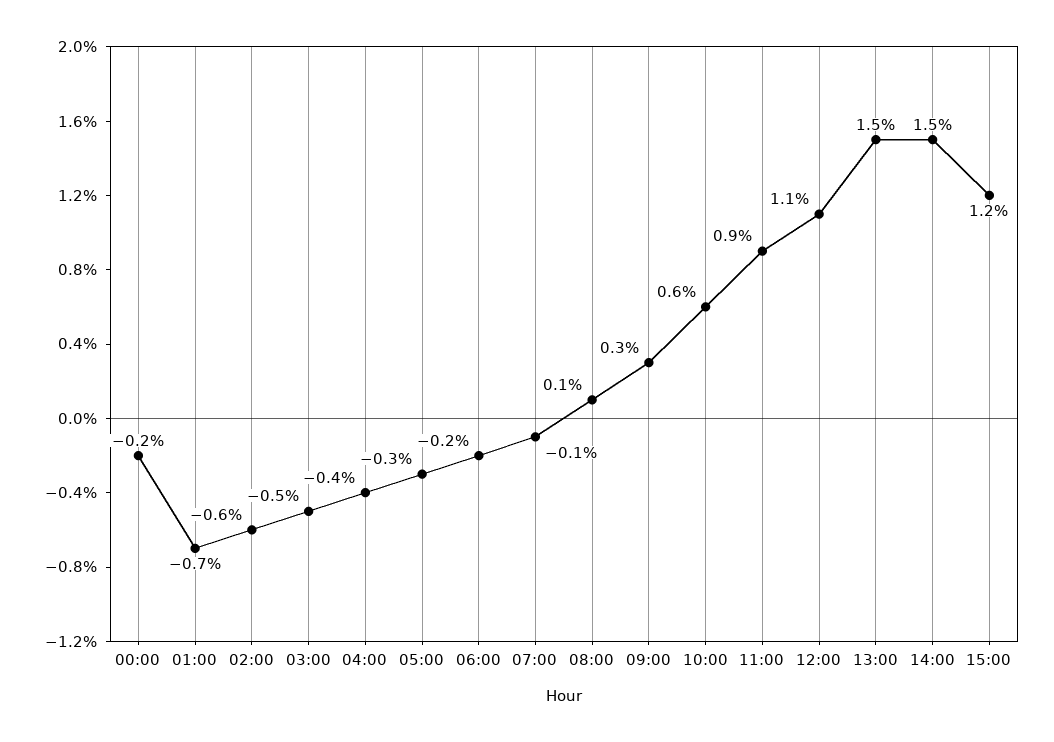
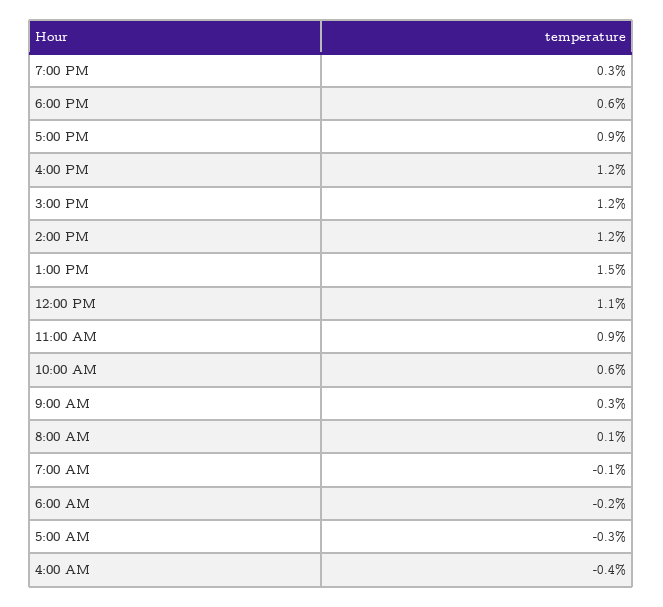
00:00: -0.2 -> none
01:00: -0.7 -> none
02:00: -0.6 -> none
03:00: -0.5 -> none
14:00: 1.5 -> 1.2
7:00 PM: none -> 0.3
6:00 PM: none -> 0.6
5:00 PM: none -> 0.9
4:00 PM: none -> 1.2

